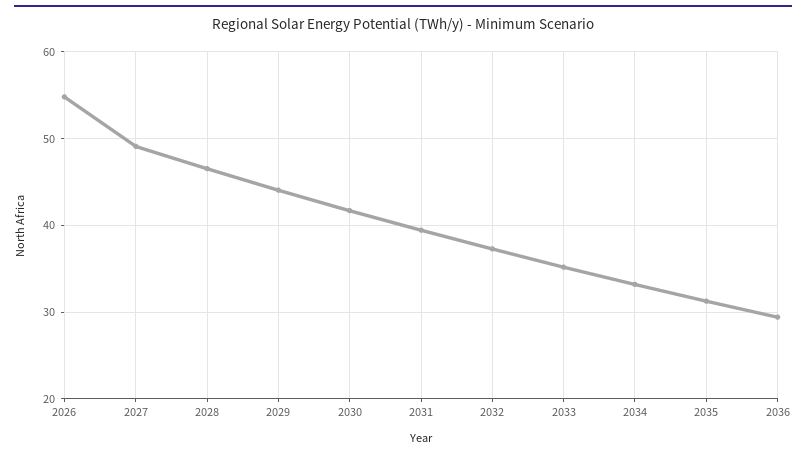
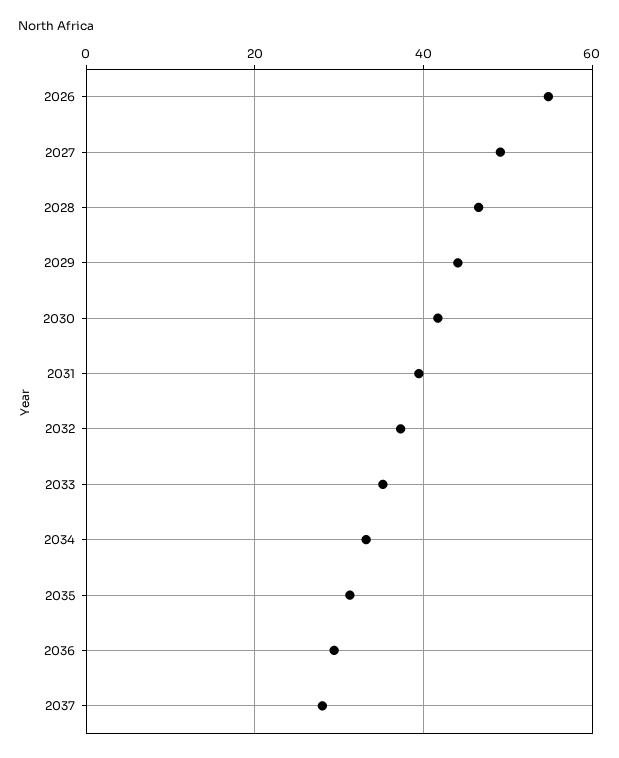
2037: none -> 28

